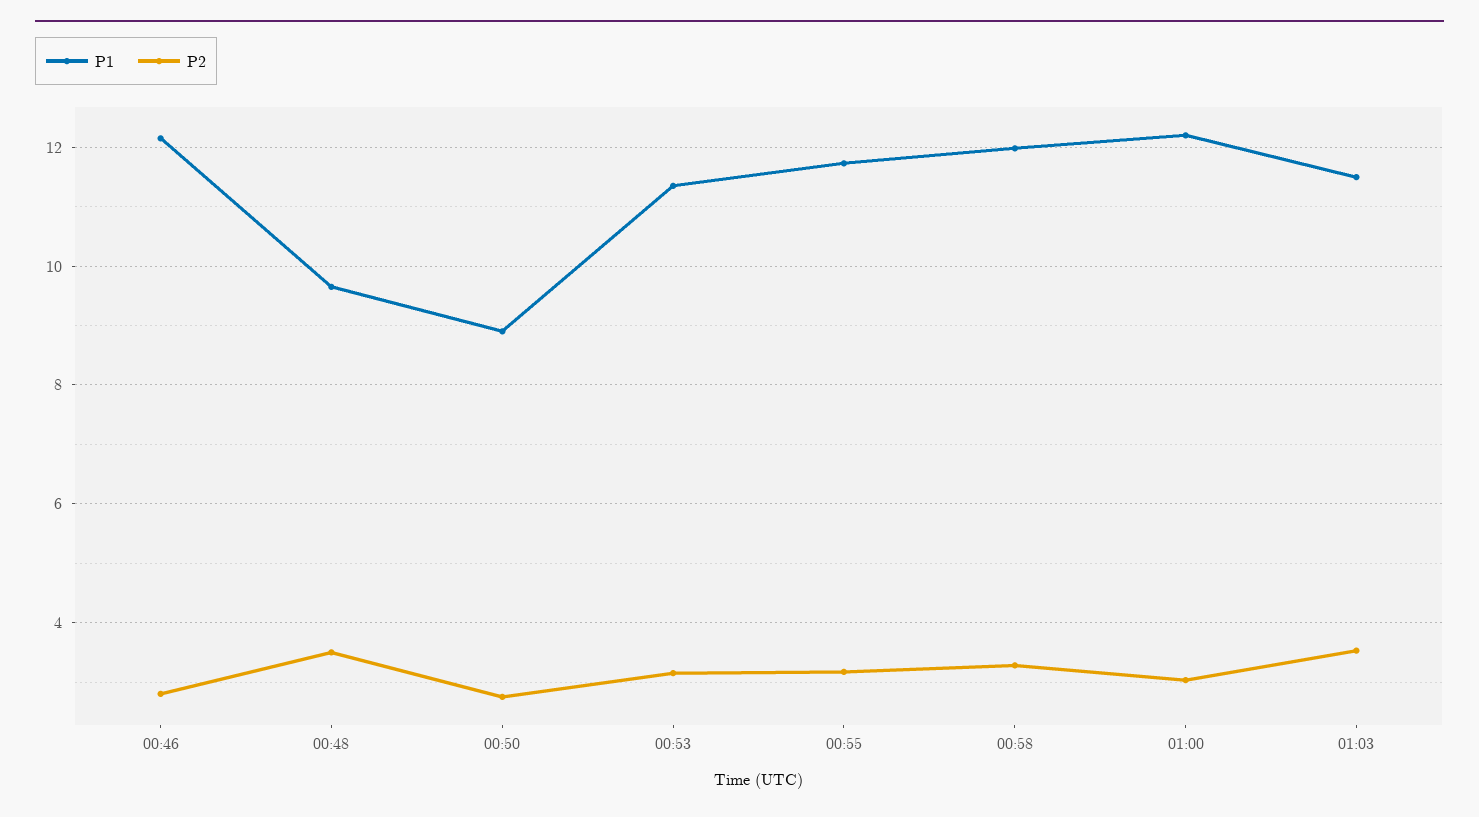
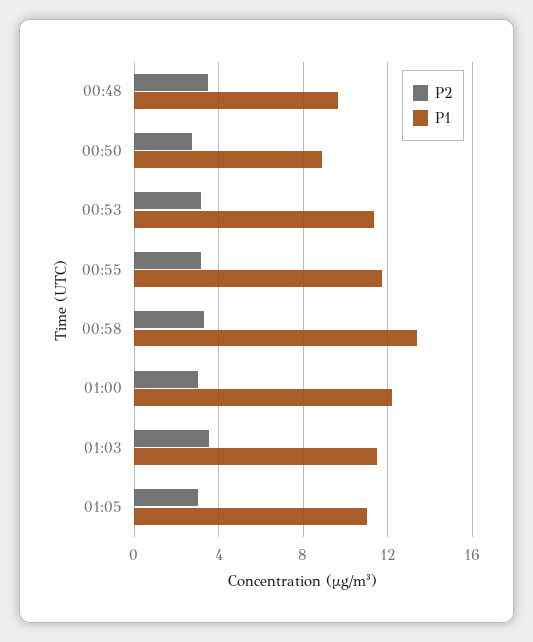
P1, 00:46: 12.2 -> none
P2, 00:46: 2.8 -> none
P1, 00:58: 12 -> 13.5
P2, 01:05: none -> 3
P1, 01:05: none -> 11

